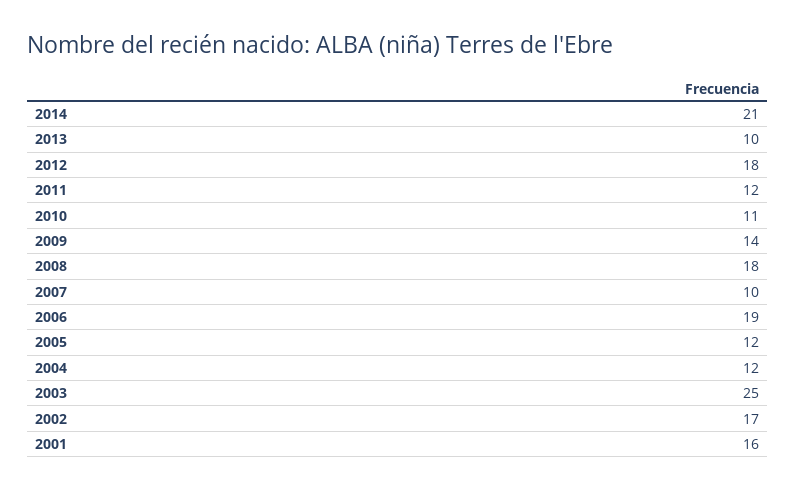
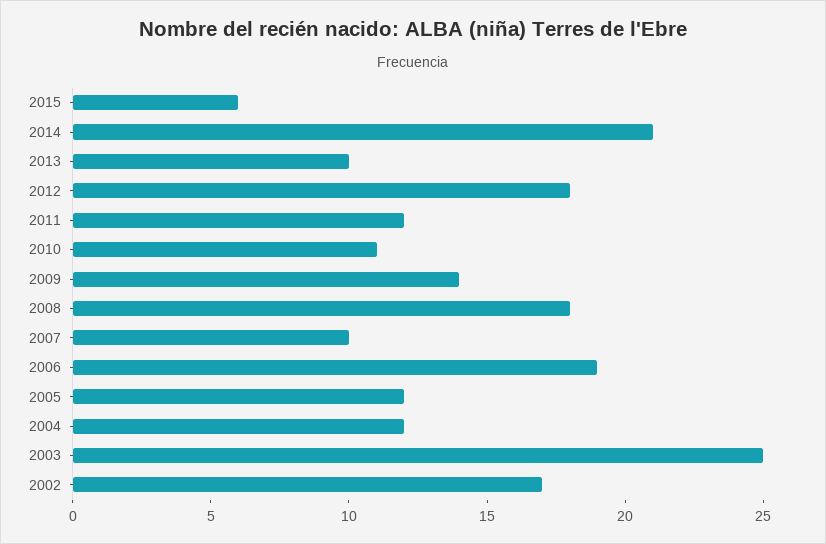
2001: 16 -> none
2015: none -> 6

